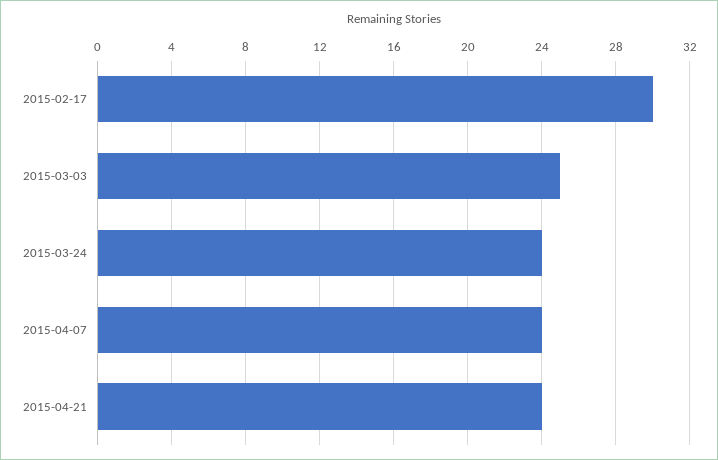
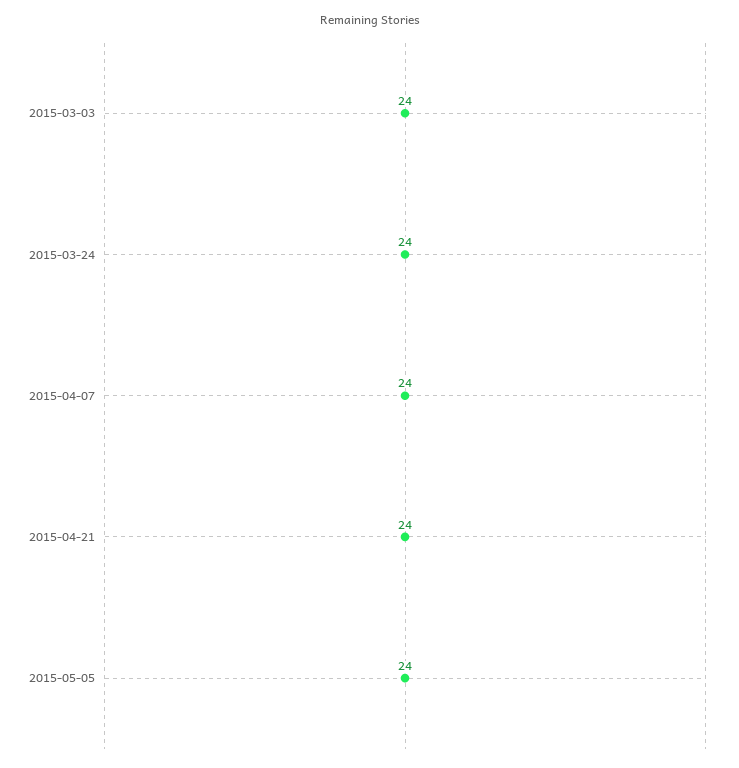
2015-02-17: 30 -> none
2015-03-03: 25 -> 24
2015-05-05: none -> 24

